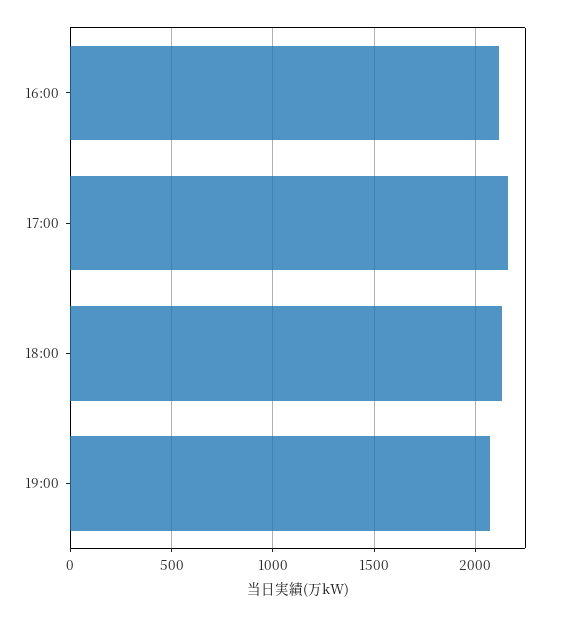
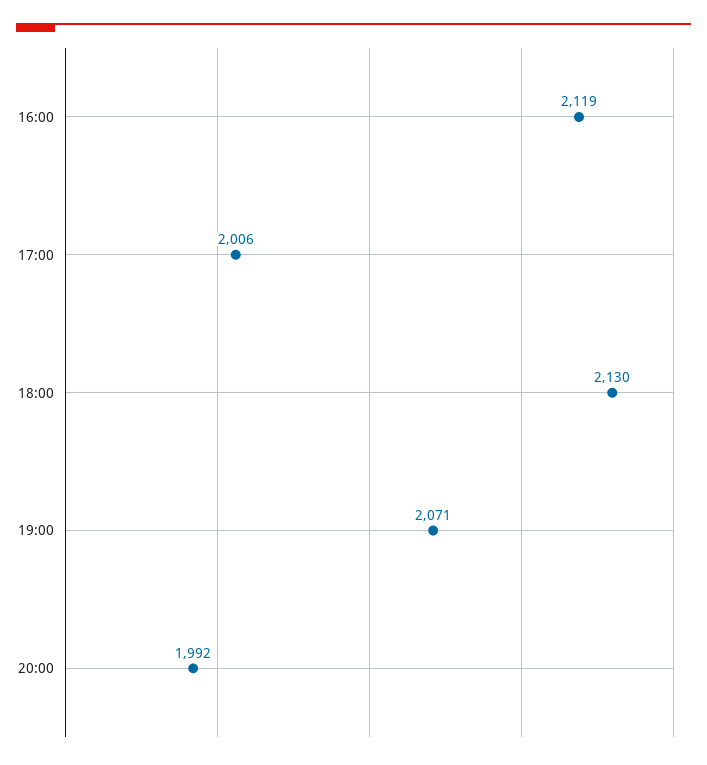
17:00: 2150 -> 2006
20:00: none -> 1992

